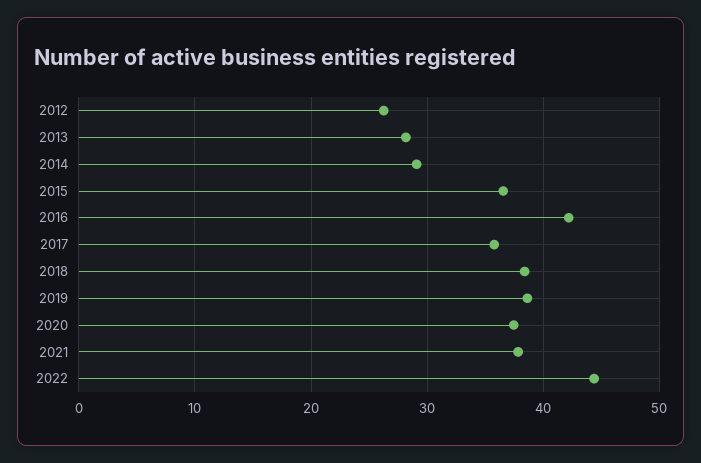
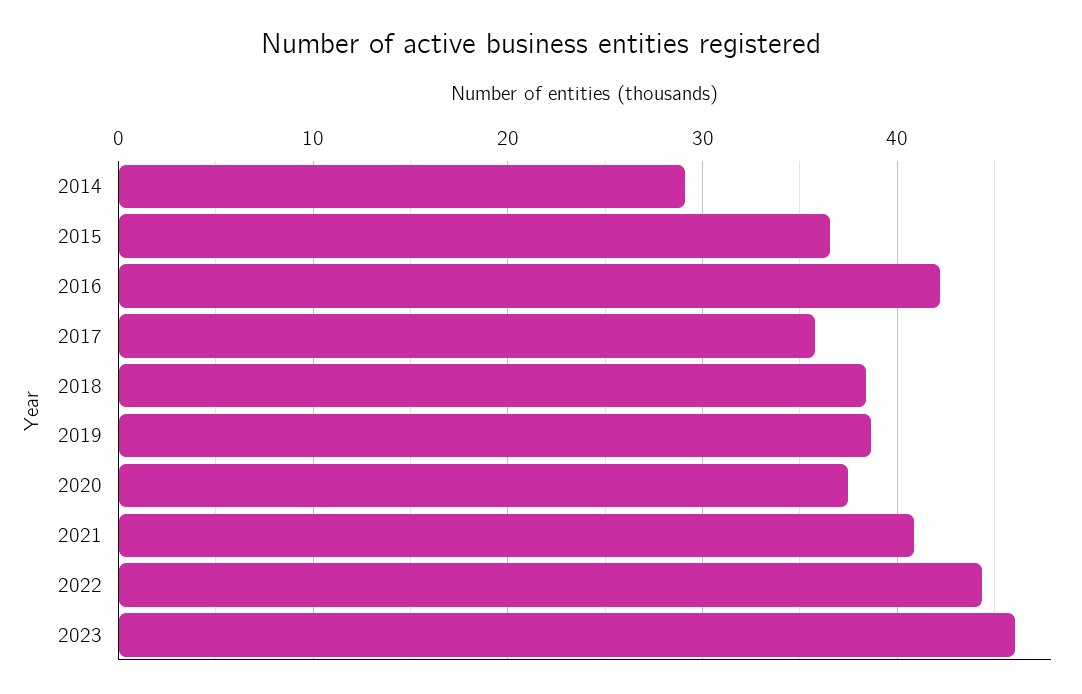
2012: 26 -> none
2013: 28 -> none
2021: 38 -> 41
2023: none -> 46

